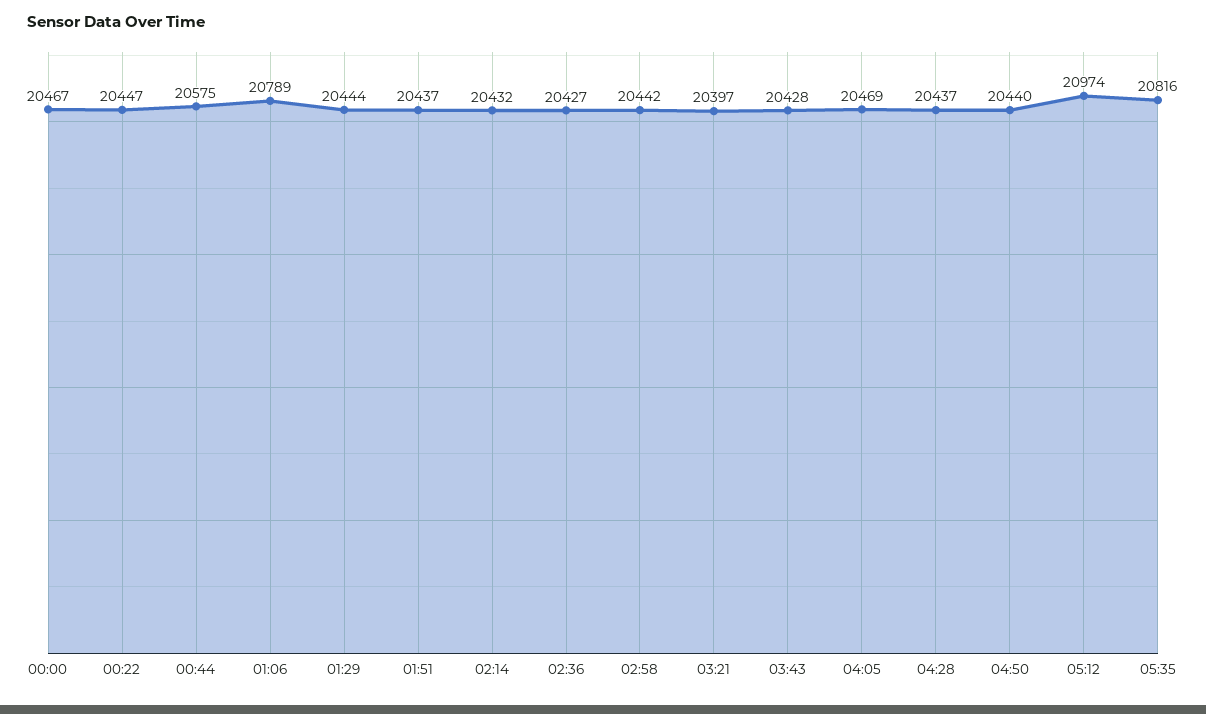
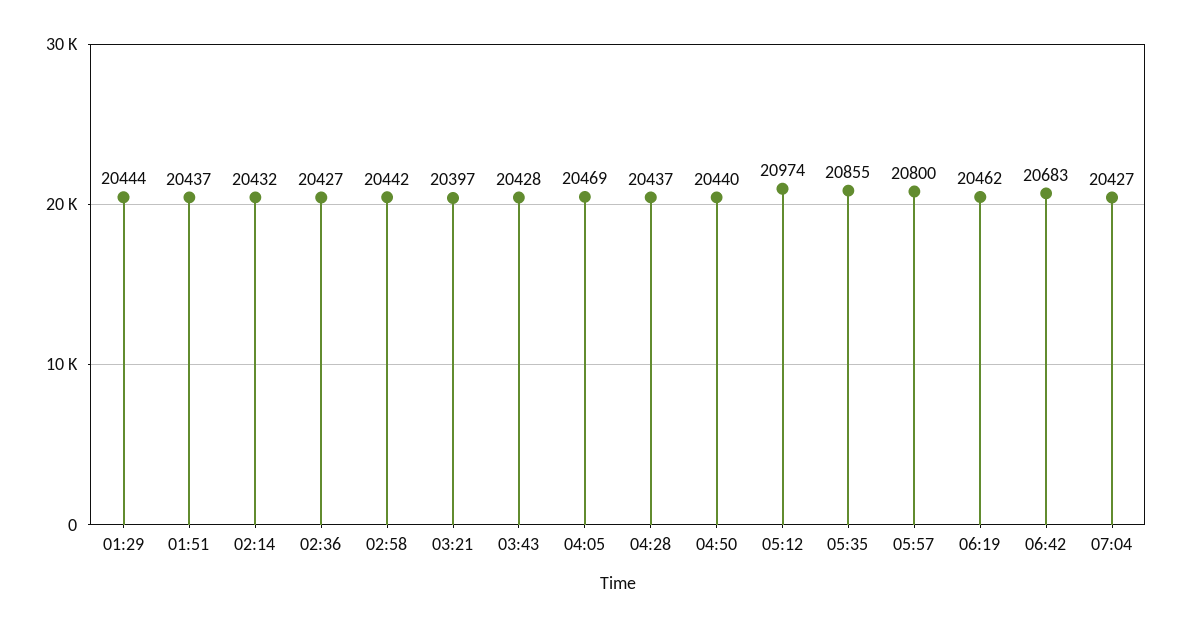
00:00: 20467 -> none
00:22: 20447 -> none
00:44: 20575 -> none
01:06: 20789 -> none
05:35: 20816 -> 20855
05:57: none -> 20800
06:19: none -> 20462
06:42: none -> 20683
07:04: none -> 20427

